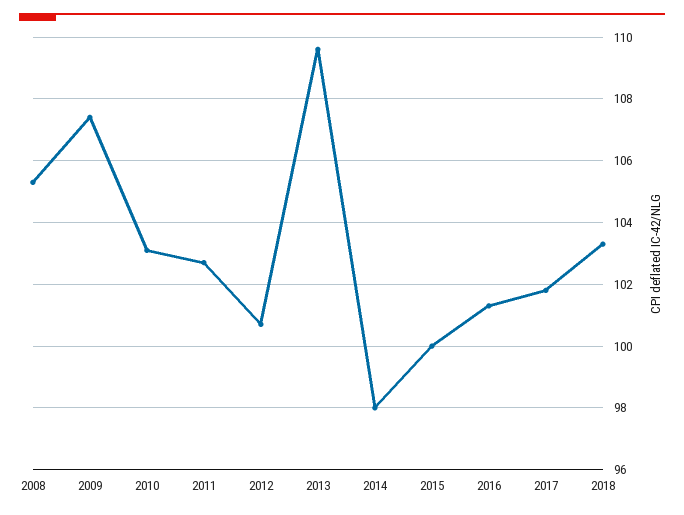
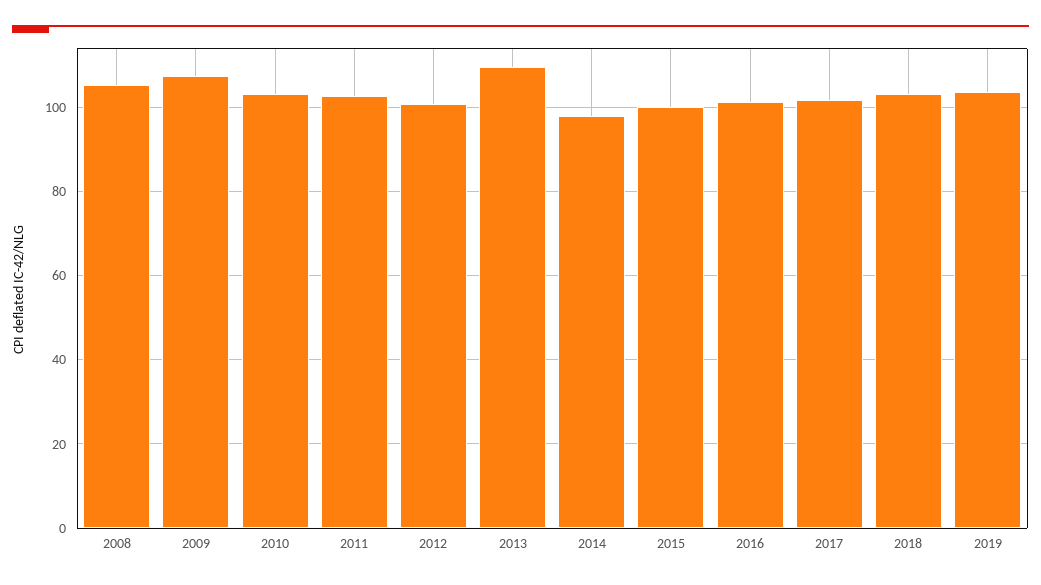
2019: none -> 104

